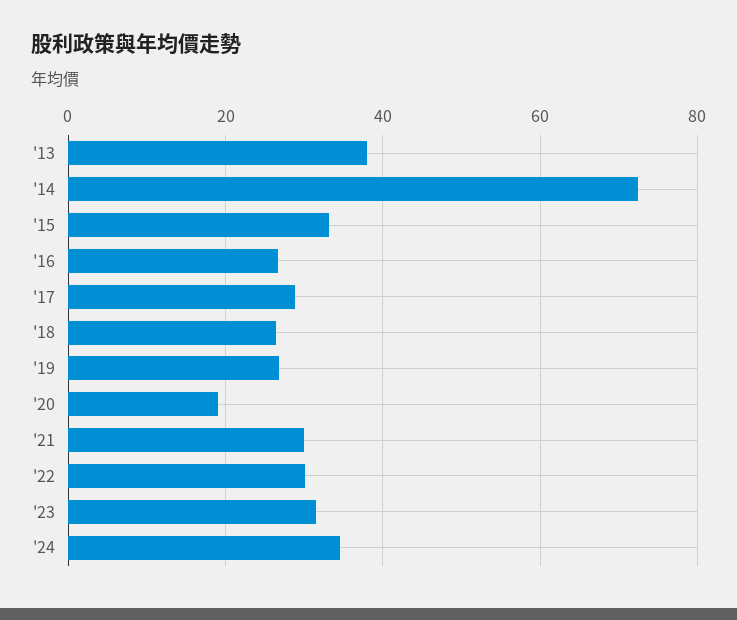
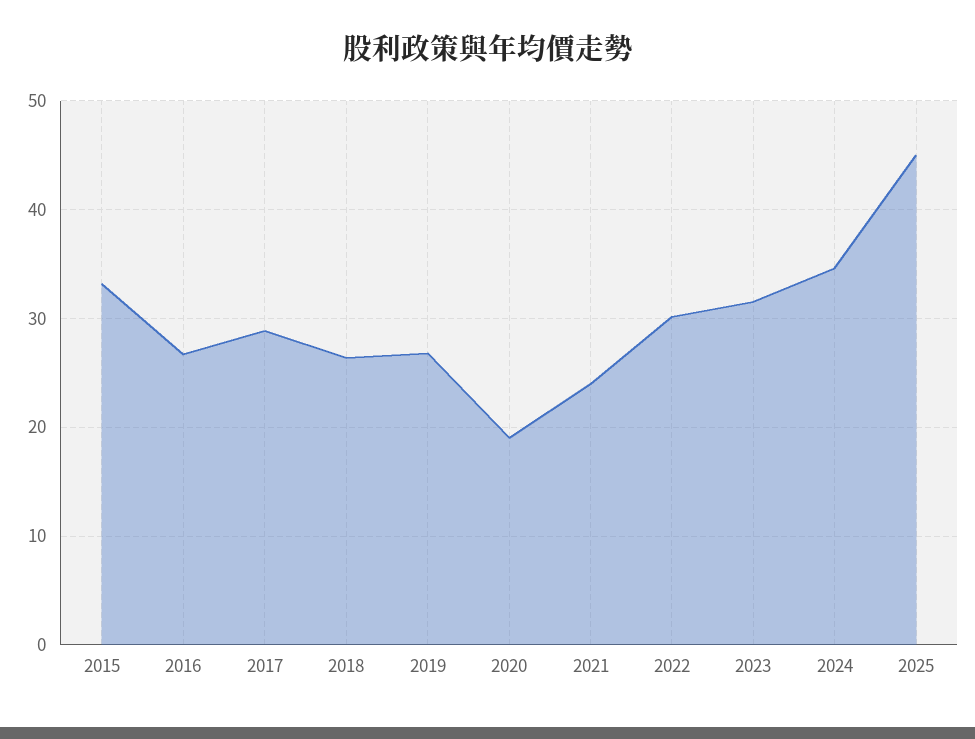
'13: 38 -> none
'14: 72 -> none
'21: 30 -> 24
2025: none -> 45

